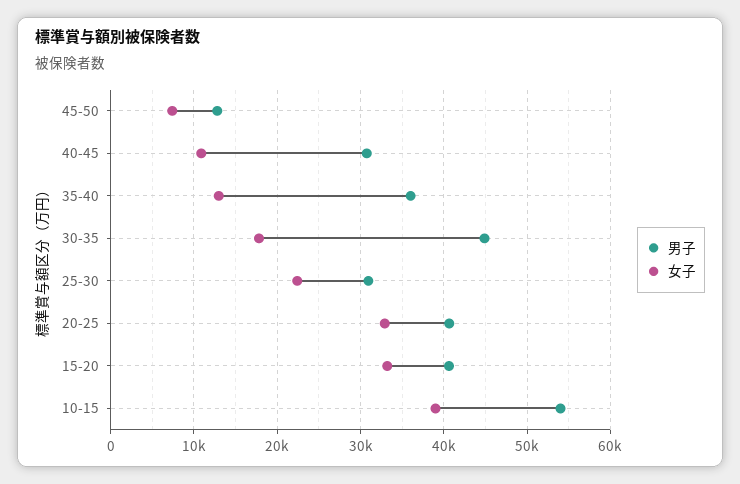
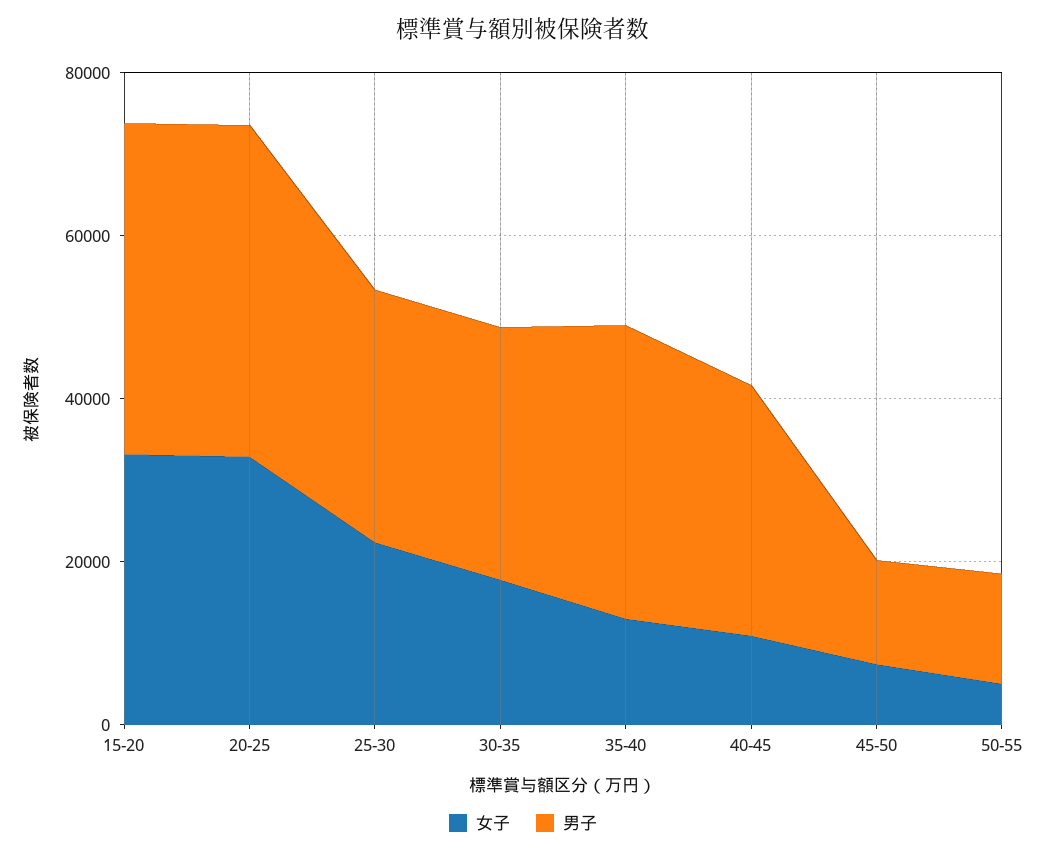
男子, 30-35: 45000 -> 30000
男子, 10-15: 54000 -> none
女子, 10-15: 39000 -> none
女子, 50-55: none -> 5000
男子, 50-55: none -> 15000

